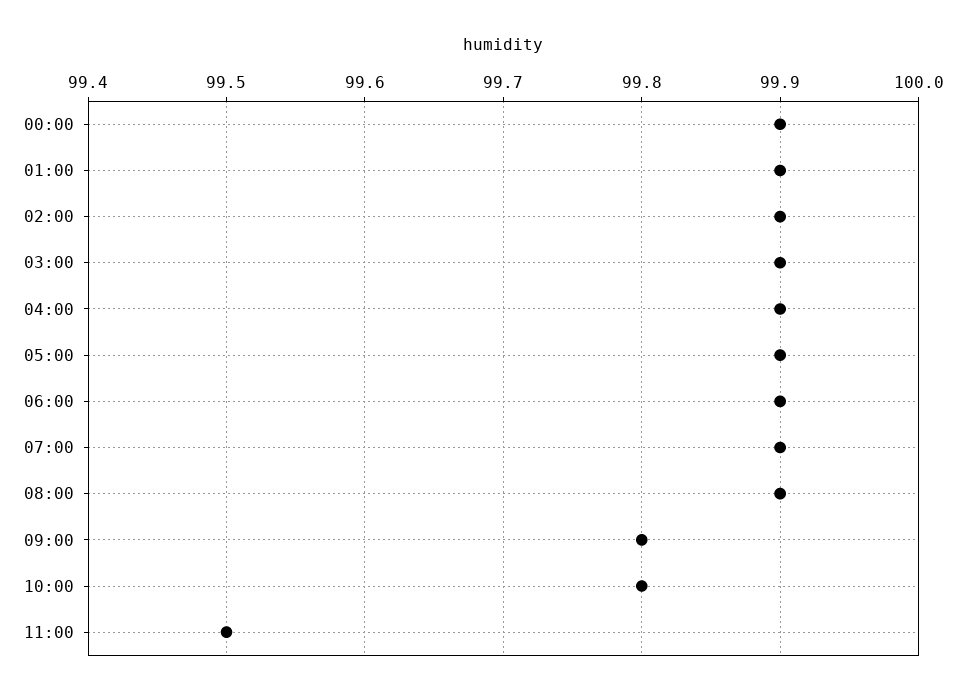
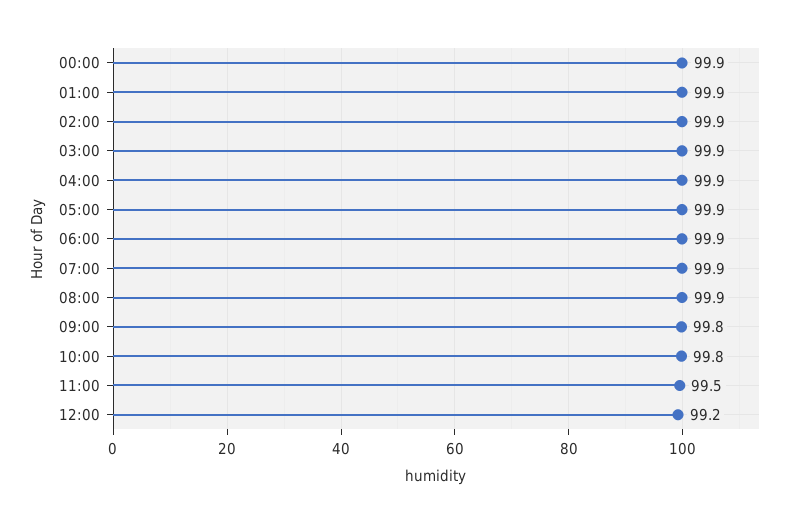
12:00: none -> 99.2

